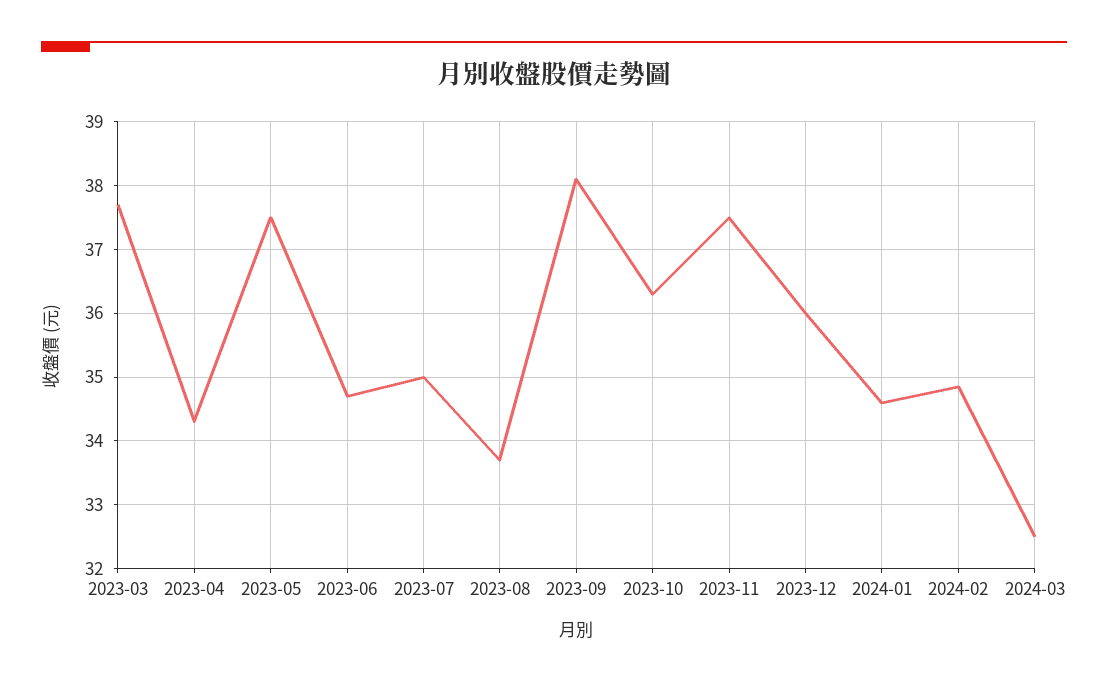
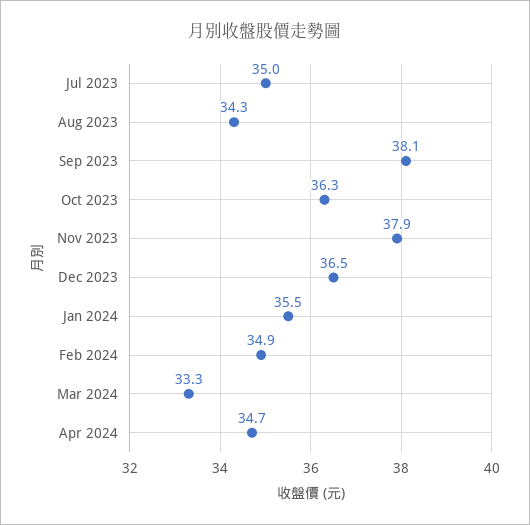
2023-03: 37.7 -> none
2023-04: 34.3 -> none
2023-05: 37.5 -> none
2023-06: 34.7 -> none
2023-08: 33.7 -> 34.3
2023-11: 37.5 -> 37.9
2023-12: 36 -> 36.5
2024-01: 34.6 -> 35.5
2024-03: 32.5 -> 33.3
Apr 2024: none -> 34.7

